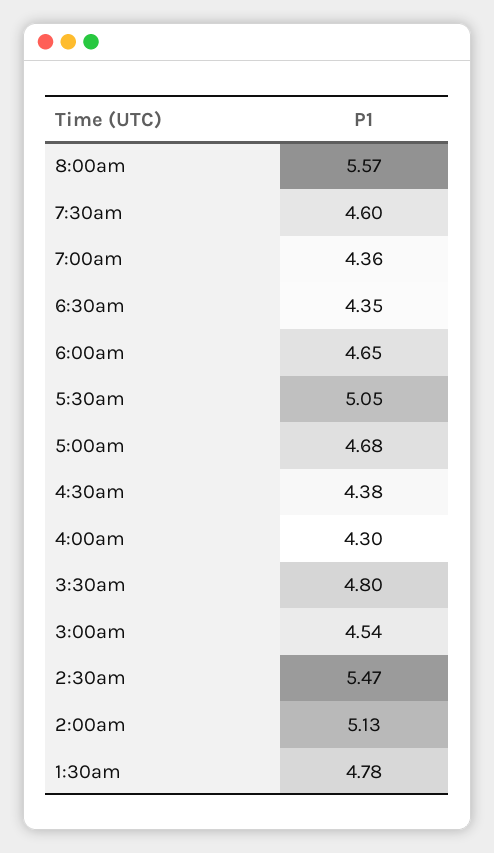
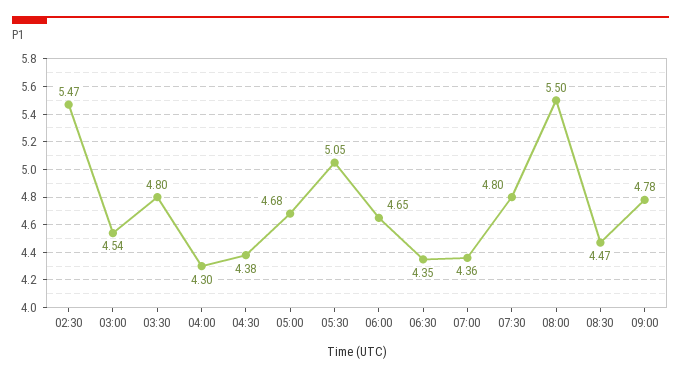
8:00am: 5.57 -> 5.5
7:30am: 4.6 -> 4.8
2:00am: 5.13 -> none
1:30am: 4.78 -> none
08:30: none -> 4.47
09:00: none -> 4.78

